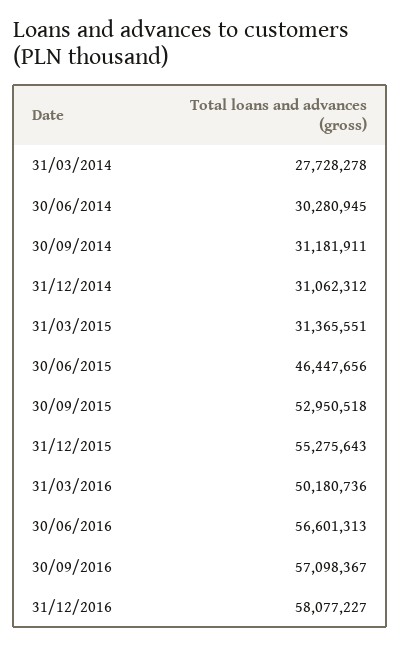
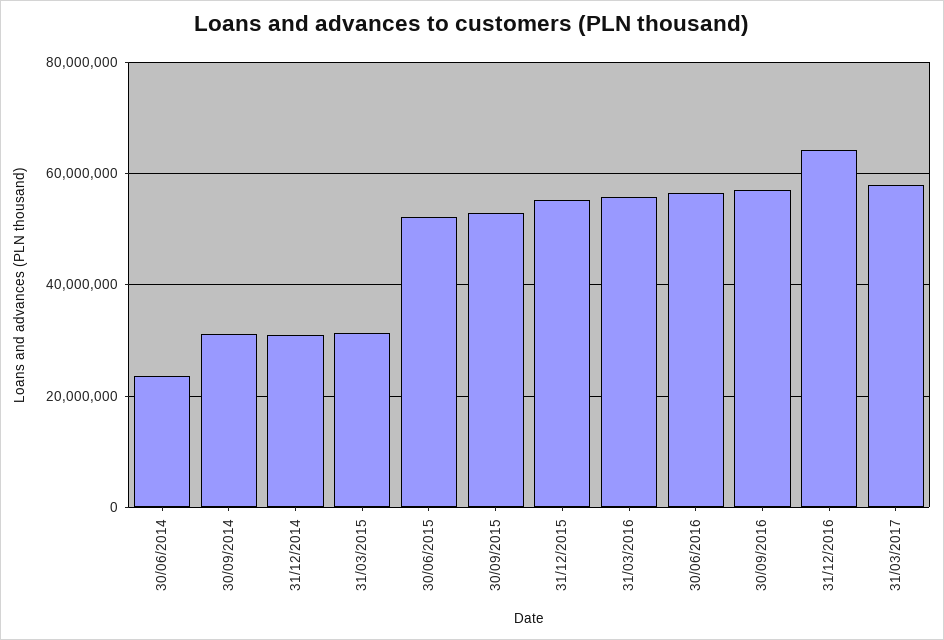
31/03/2014: 27728278 -> none
30/06/2014: 30280945 -> 24000000
30/06/2015: 46447656 -> 52000000
31/03/2016: 50180736 -> 56000000
31/12/2016: 58077227 -> 64000000
31/03/2017: none -> 58000000

